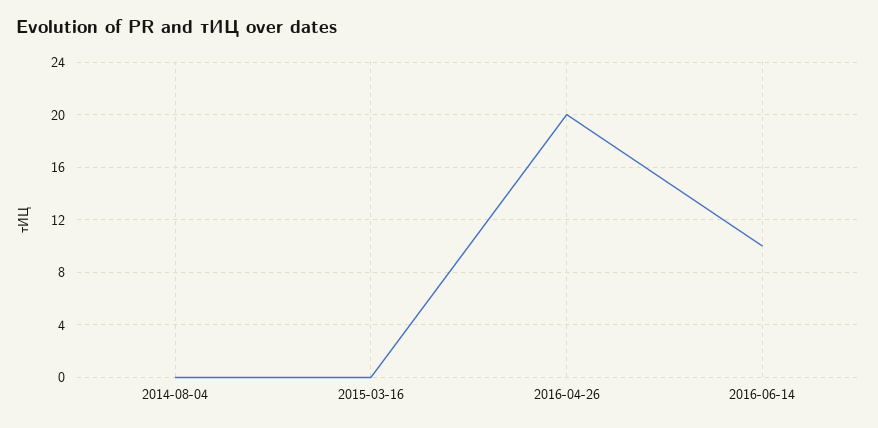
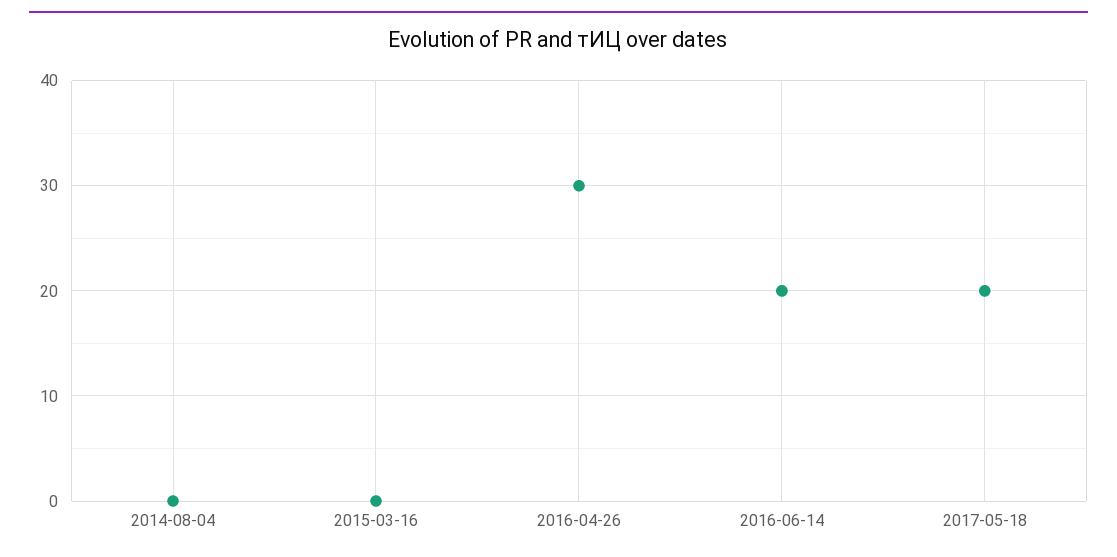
2016-04-26: 20 -> 30
2016-06-14: 10 -> 20
2017-05-18: none -> 20

